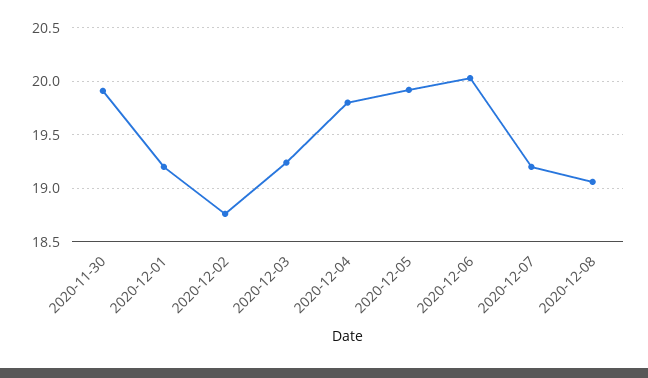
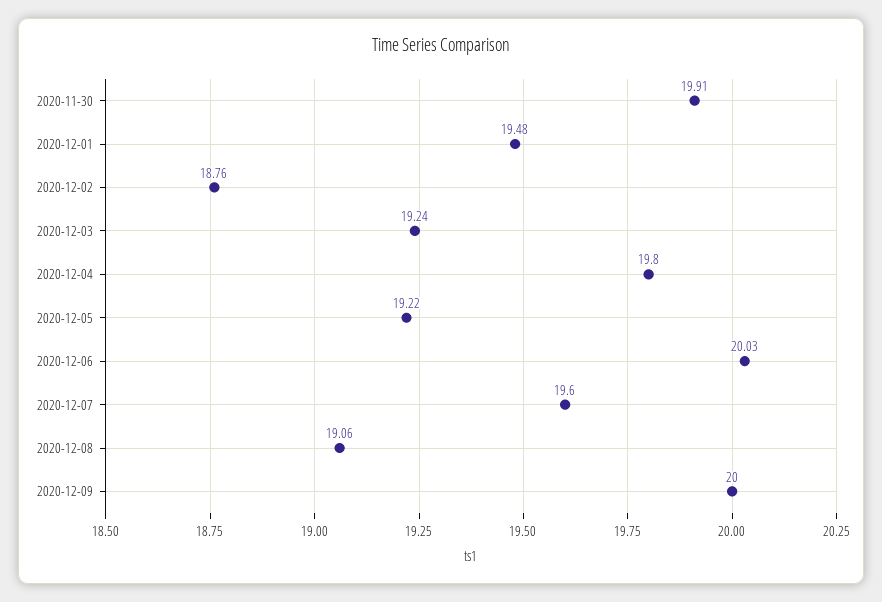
2020-12-01: 19.2 -> 19.48
2020-12-05: 19.9 -> 19.22
2020-12-07: 19.2 -> 19.6
2020-12-09: none -> 20

